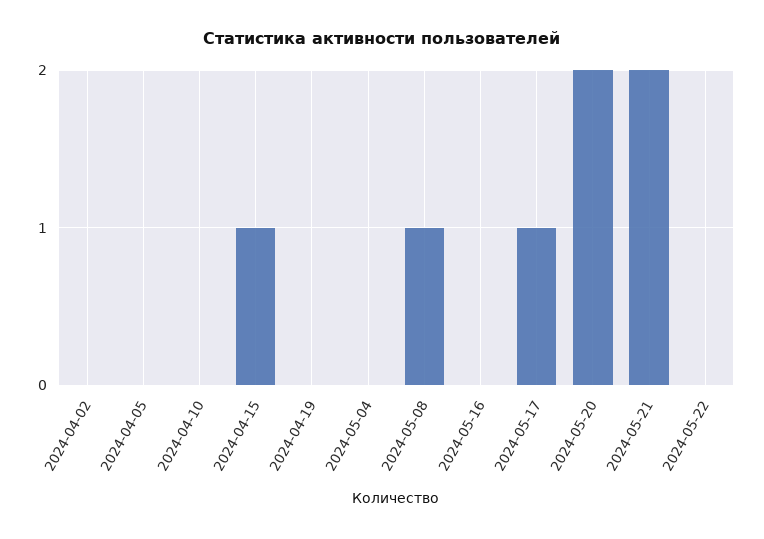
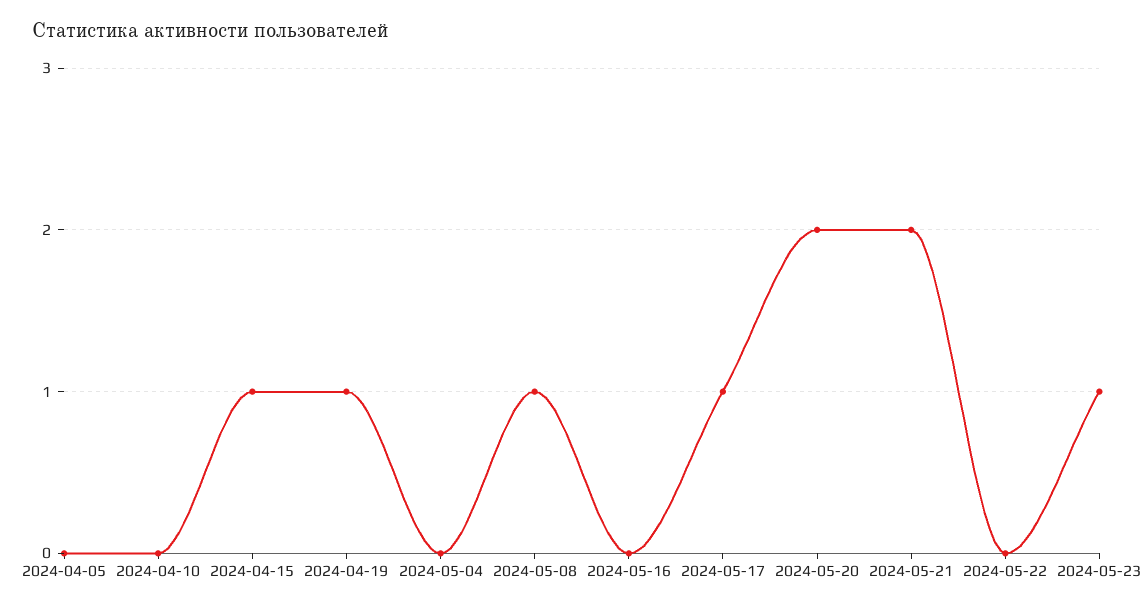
2024-04-02: 0 -> none
2024-04-19: 0 -> 1
2024-05-23: none -> 1

